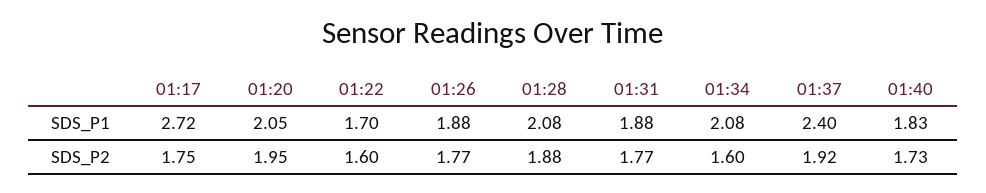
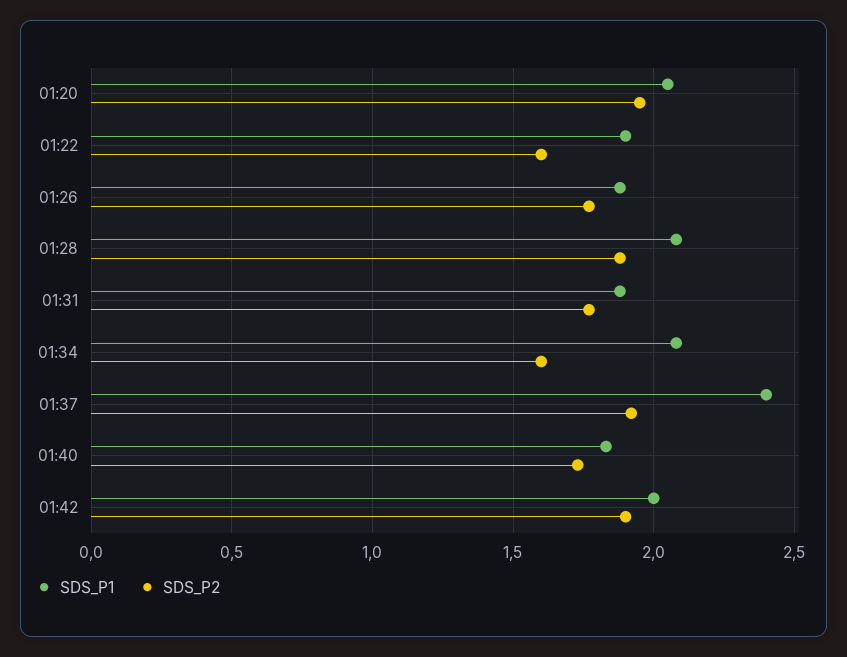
SDS_P1, 01:17: 2.72 -> none
SDS_P1, 01:22: 1.7 -> 1.9
SDS_P2, 01:17: 1.75 -> none
SDS_P1, 01:42: none -> 2
SDS_P2, 01:42: none -> 1.9

